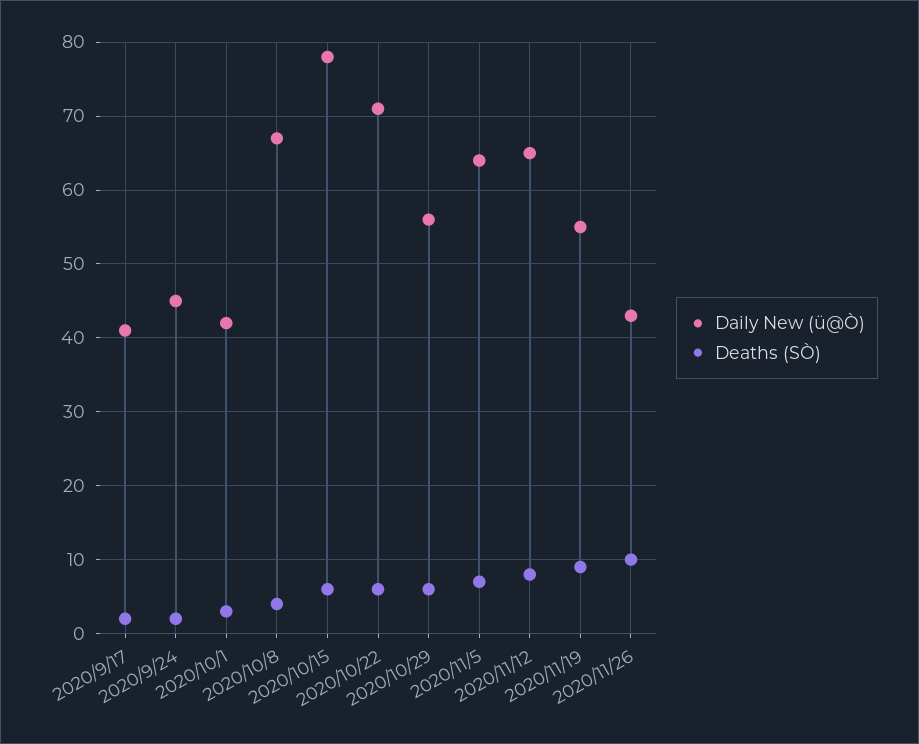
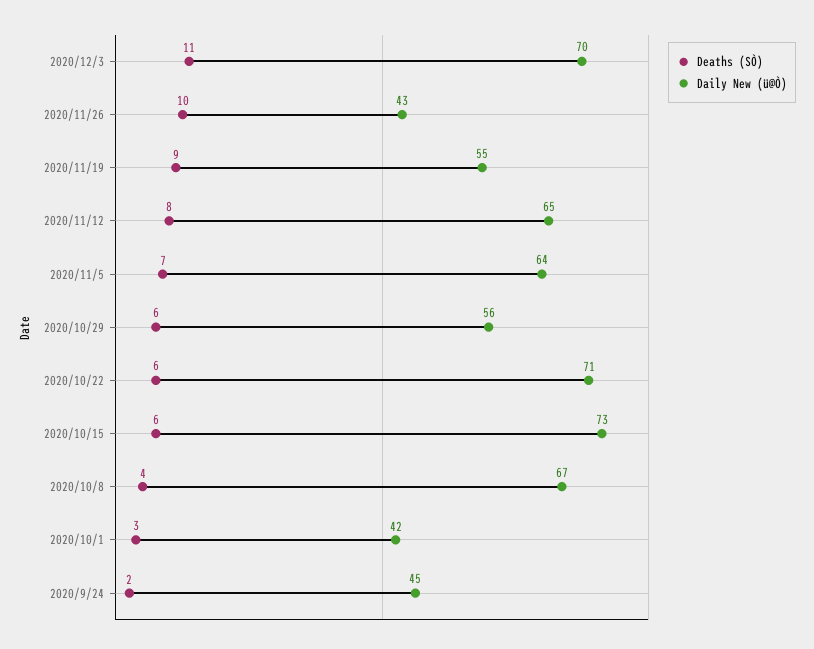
Daily New (ü@Ò), 2020/9/17: 41 -> none
Deaths (SÒ), 2020/9/17: 2 -> none
Daily New (ü@Ò), 2020/10/15: 78 -> 73
Deaths (SÒ), 2020/12/3: none -> 11
Daily New (ü@Ò), 2020/12/3: none -> 70

